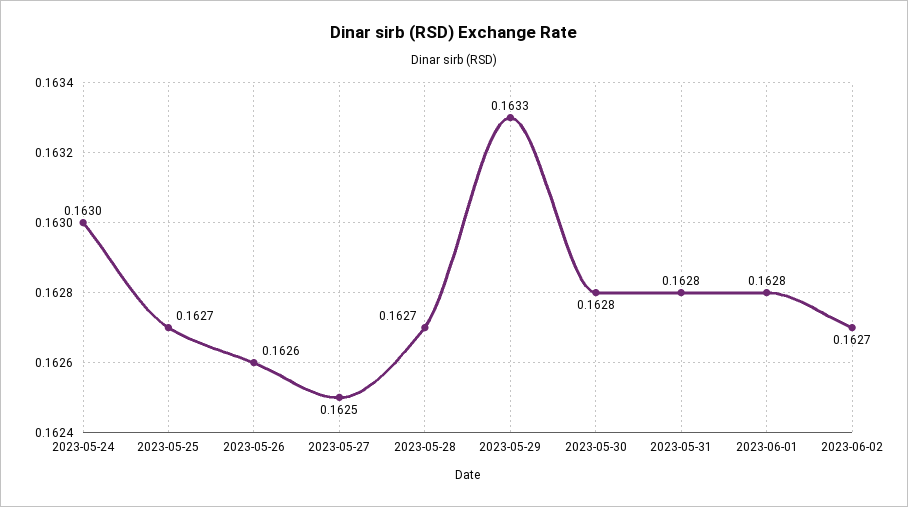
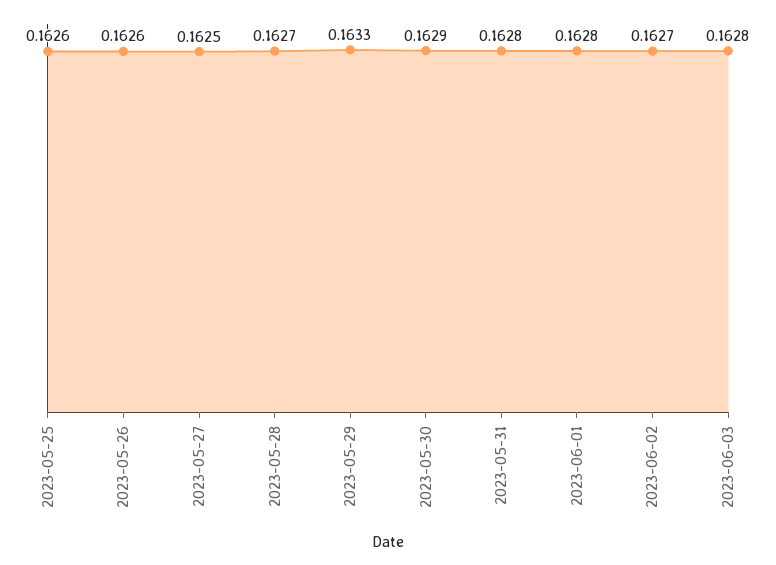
2023-05-24: 0.163 -> none
2023-05-25: 0.1627 -> 0.1626
2023-05-30: 0.1628 -> 0.1629
2023-06-03: none -> 0.1628

